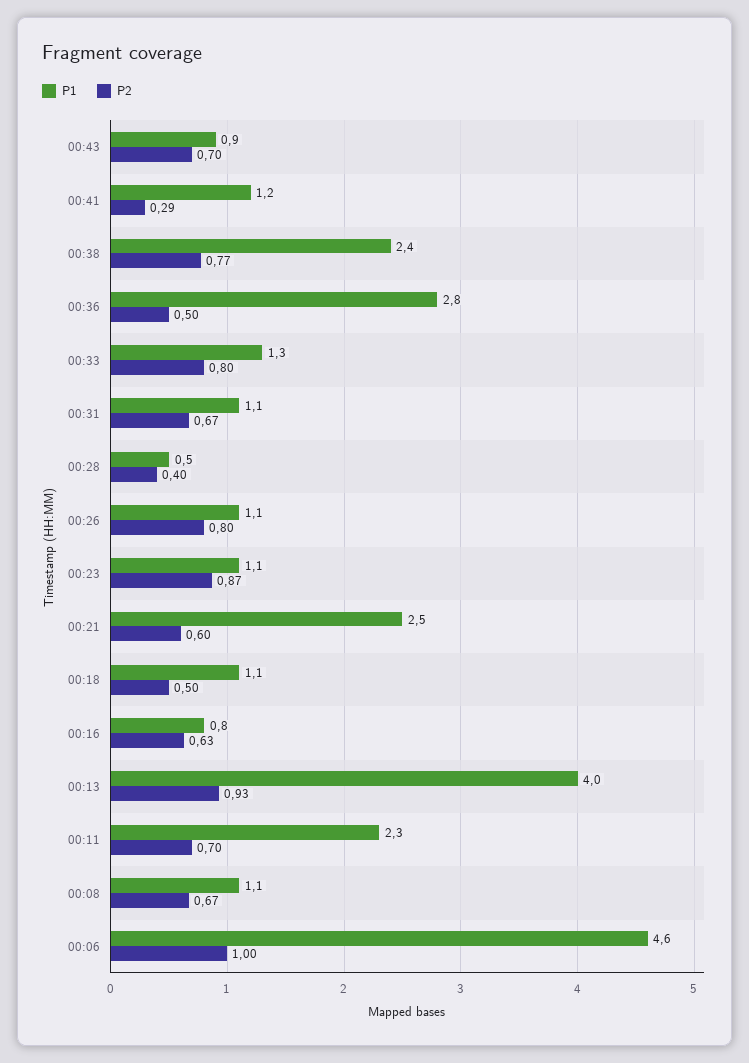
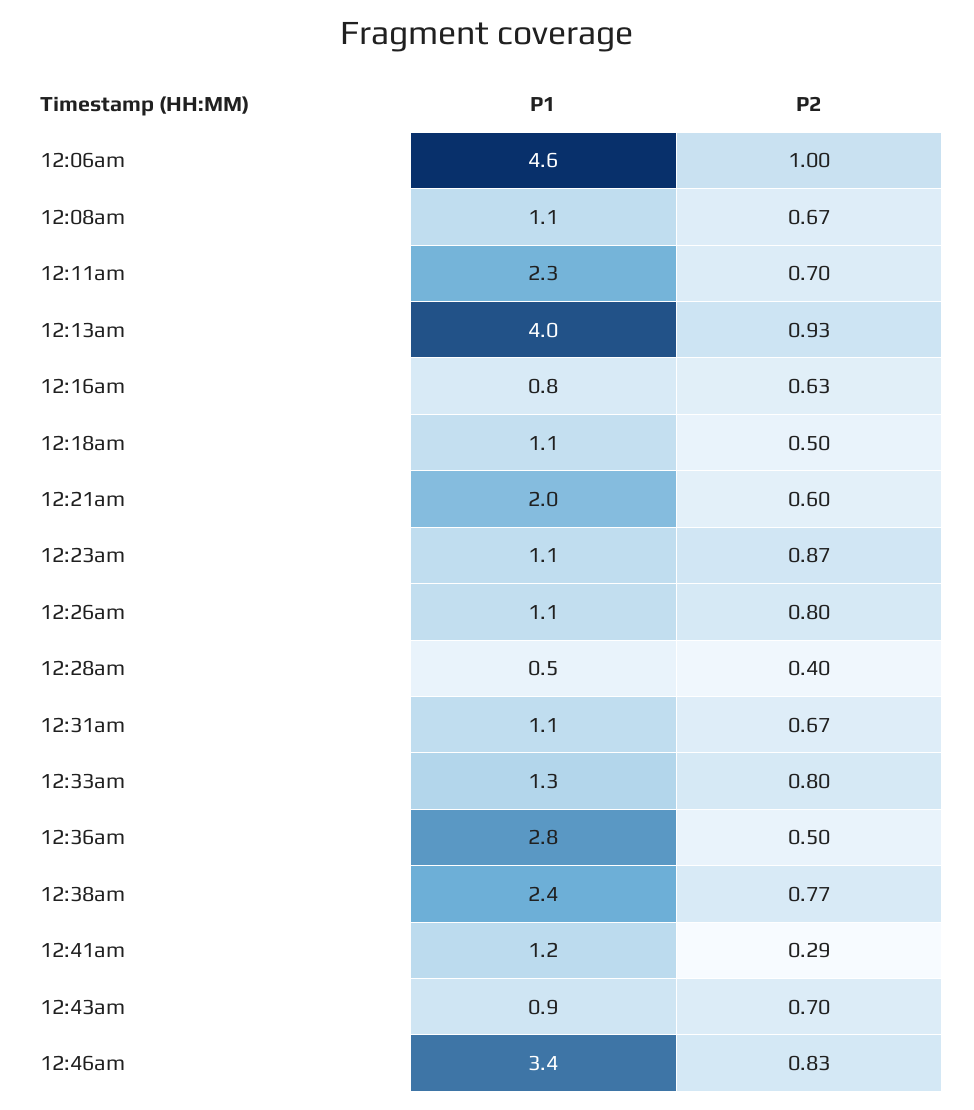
P1, 00:21: 2.5 -> 2
P1, 12:46am: none -> 3.4
P2, 12:46am: none -> 0.83

